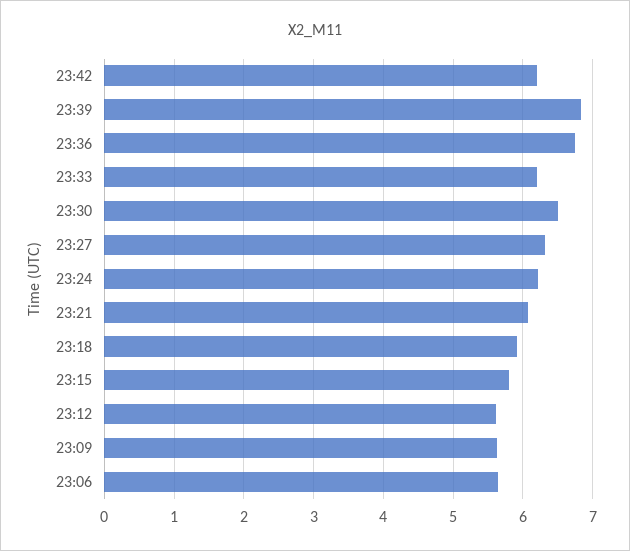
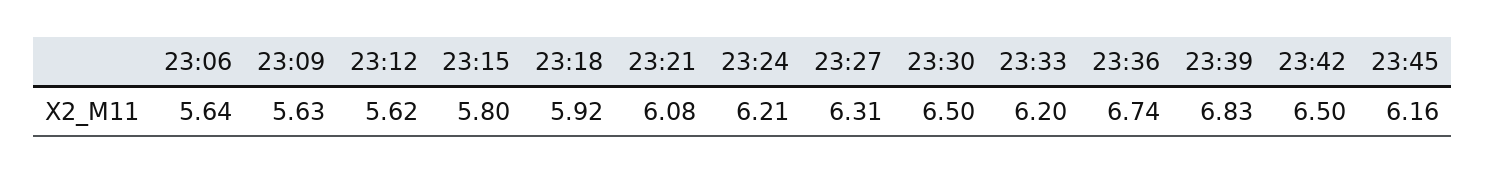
23:42: 6.2 -> 6.5
23:45: none -> 6.16

